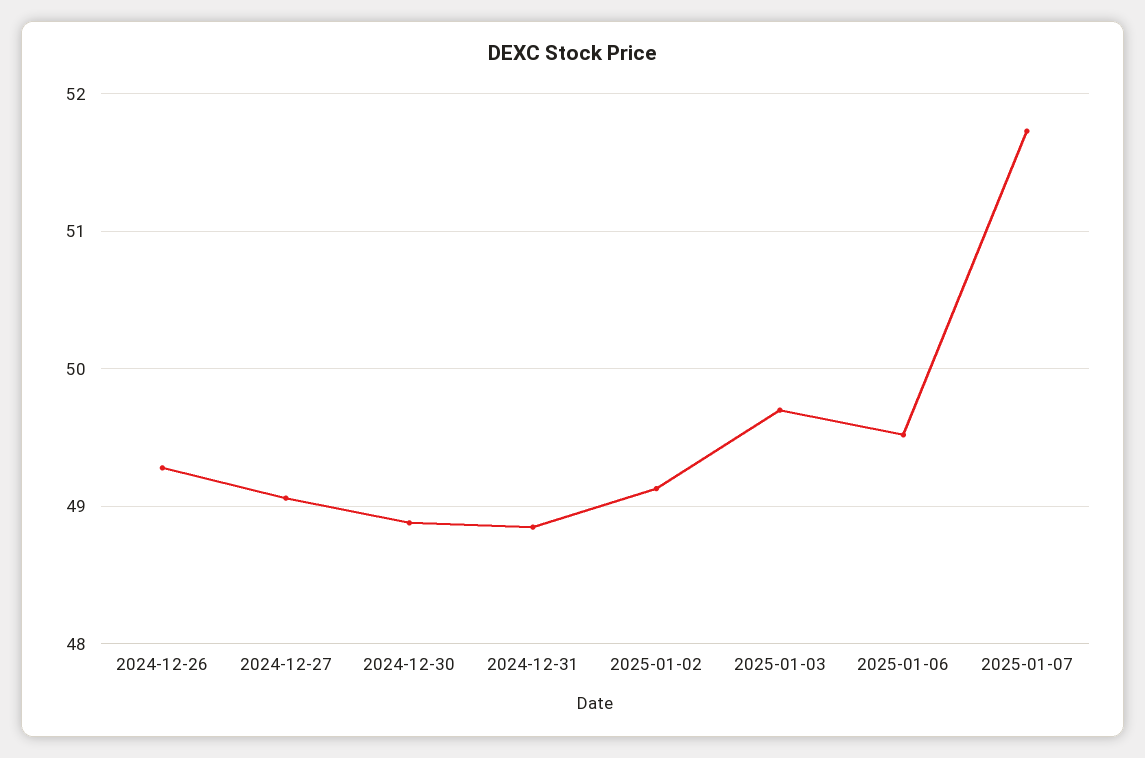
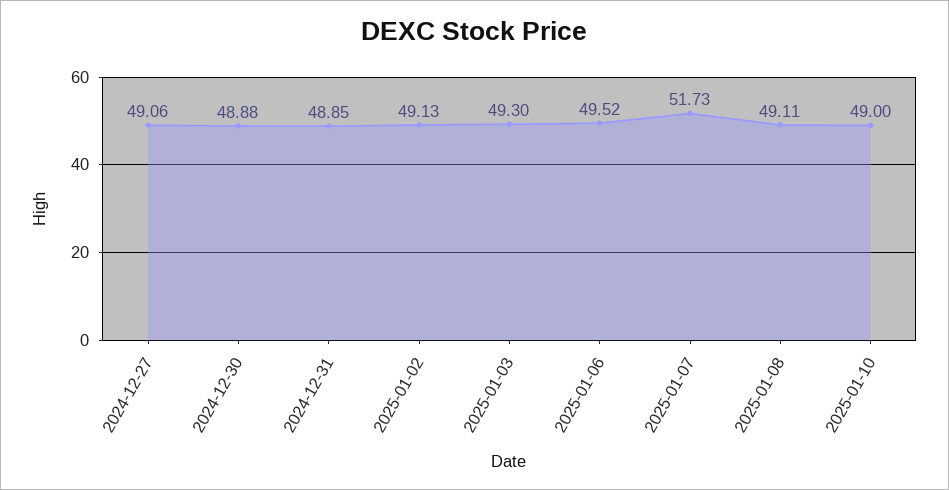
2024-12-26: 49.3 -> none
2025-01-03: 49.7 -> 49.3
2025-01-08: none -> 49.11
2025-01-10: none -> 49

